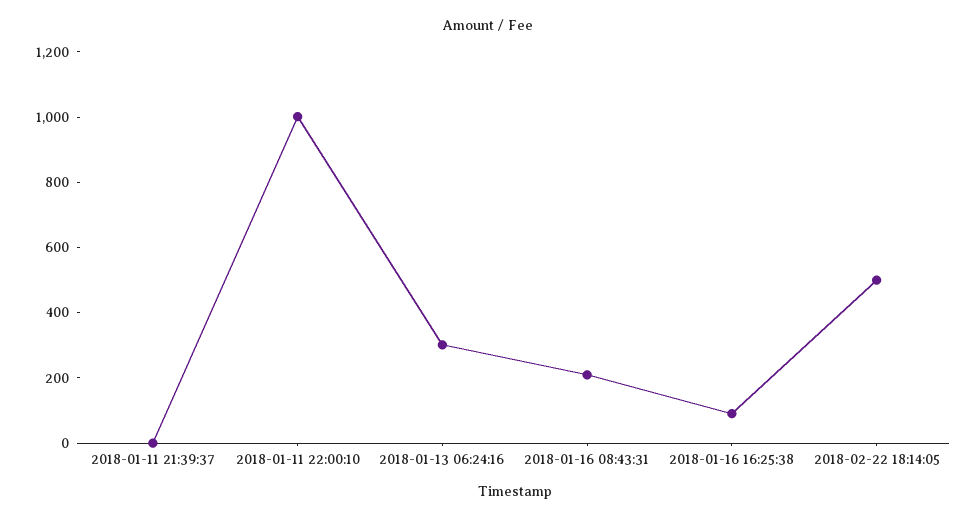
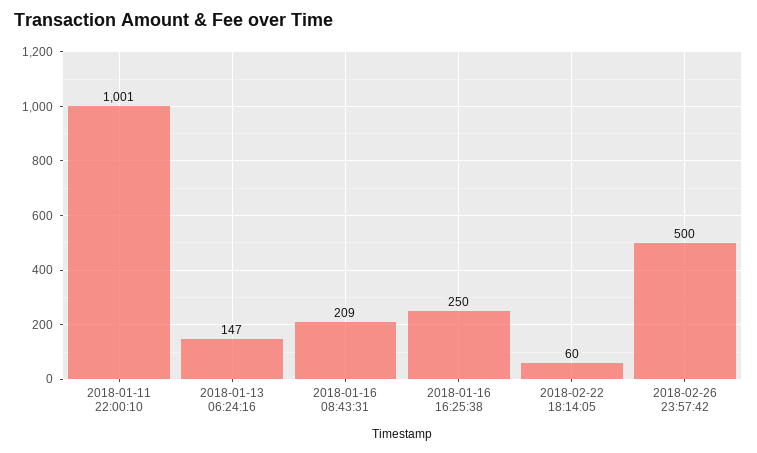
2018-01-11 21:39:37: 0 -> none
2018-01-13 06:24:16: 300 -> 147
2018-01-16 16:25:38: 100 -> 250
2018-02-22 18:14:05: 500 -> 60
2018-02-26 23:57:42: none -> 500

